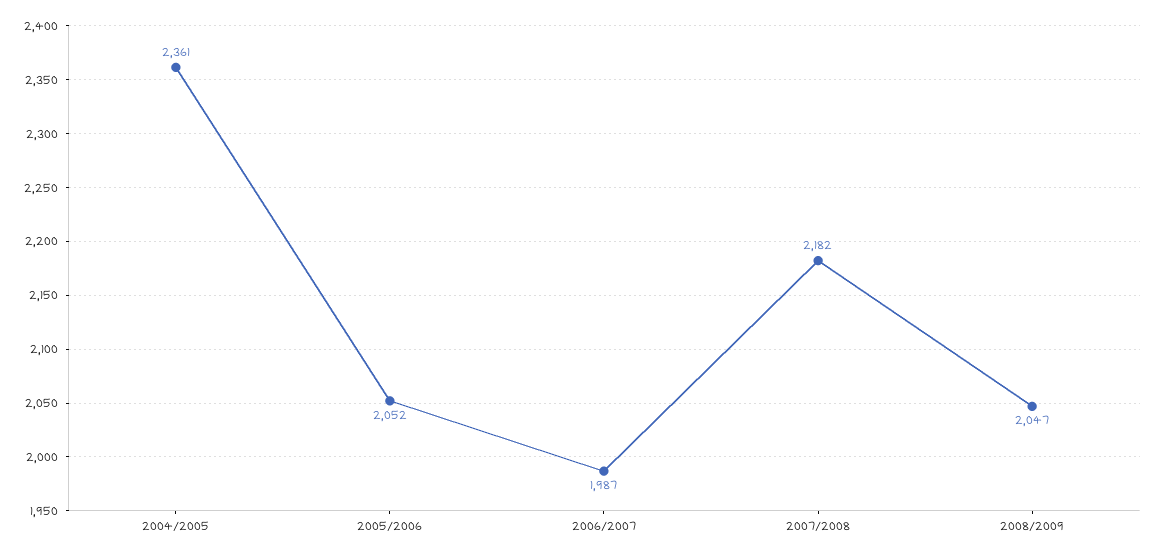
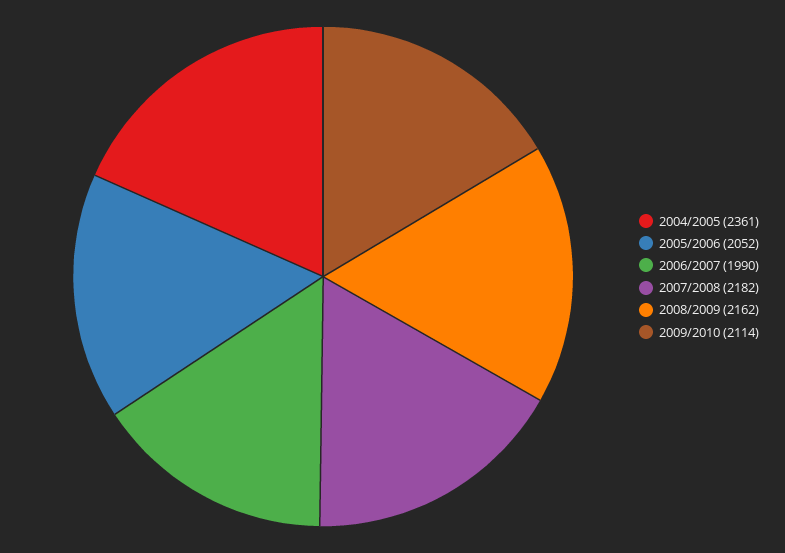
2006/2007: 1987 -> 1990
2008/2009: 2047 -> 2162
2009/2010: none -> 2114

